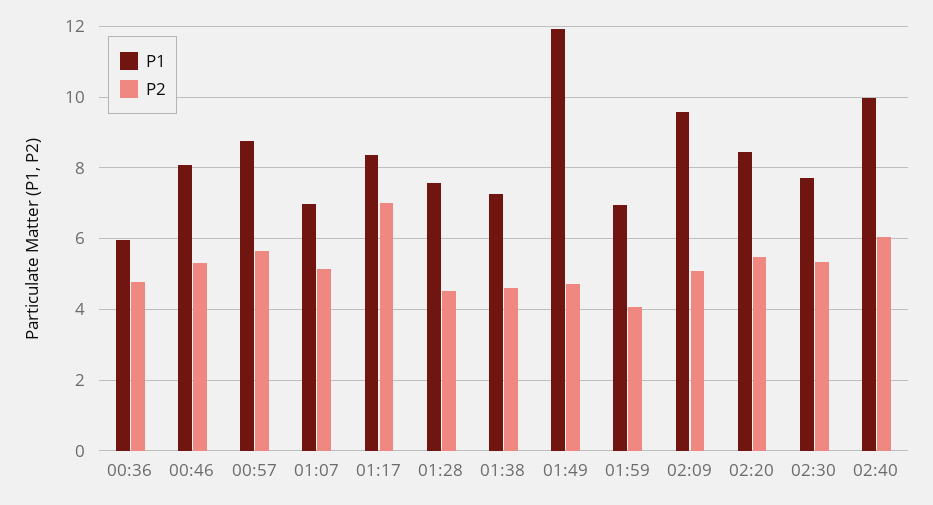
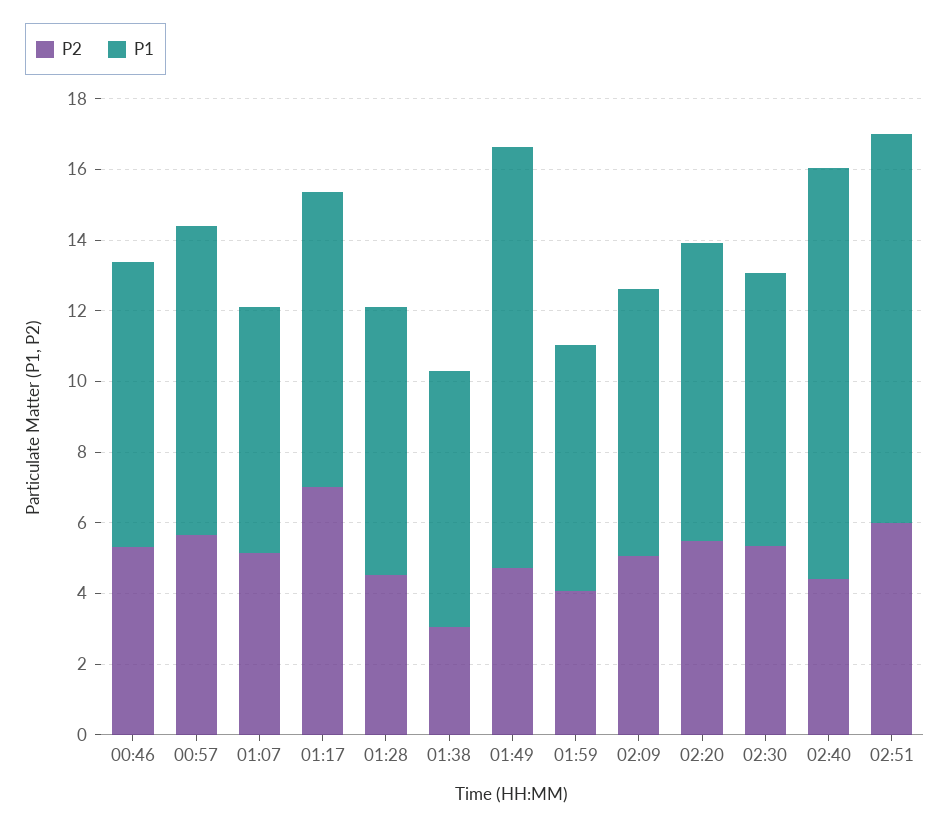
P1, 00:36: 6 -> none
P2, 00:36: 4.8 -> none
P2, 01:38: 4.6 -> 3
P1, 02:09: 9.6 -> 7.5
P1, 02:40: 10 -> 11.5
P2, 02:40: 6 -> 4.5
P2, 02:51: none -> 6
P1, 02:51: none -> 11

